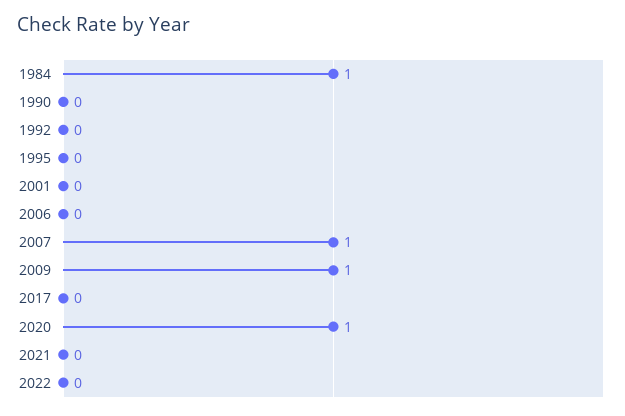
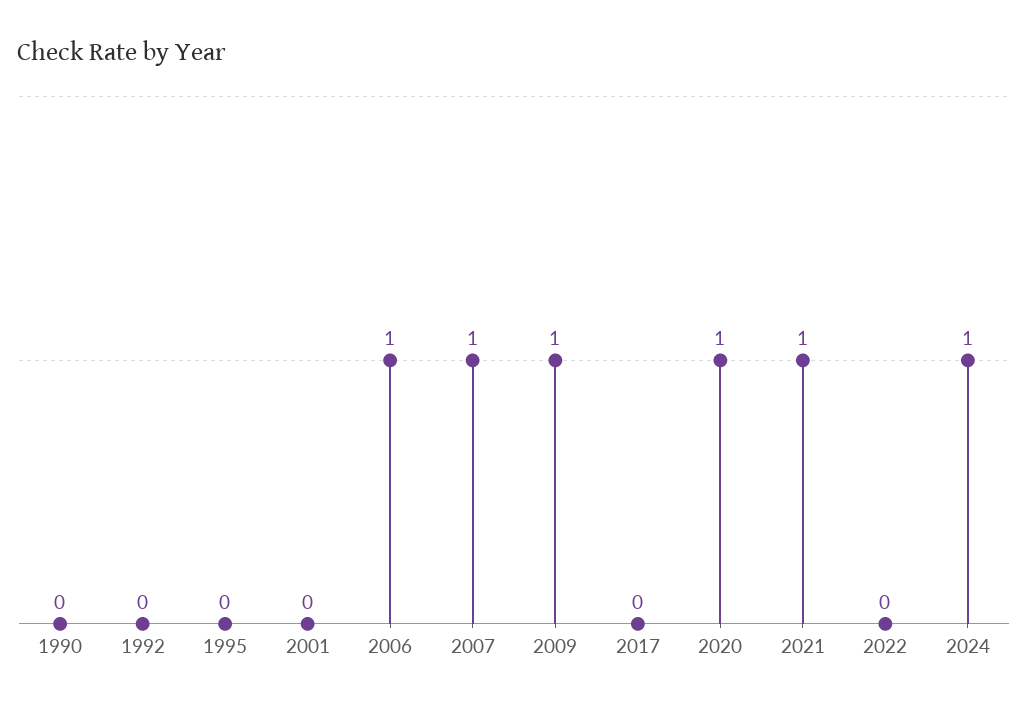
1984: 1 -> none
2006: 0 -> 1
2021: 0 -> 1
2024: none -> 1

